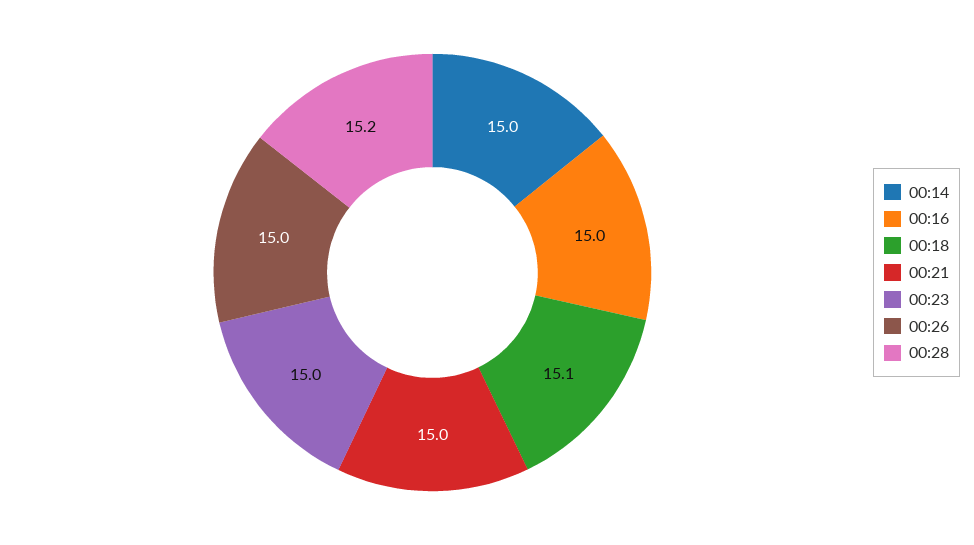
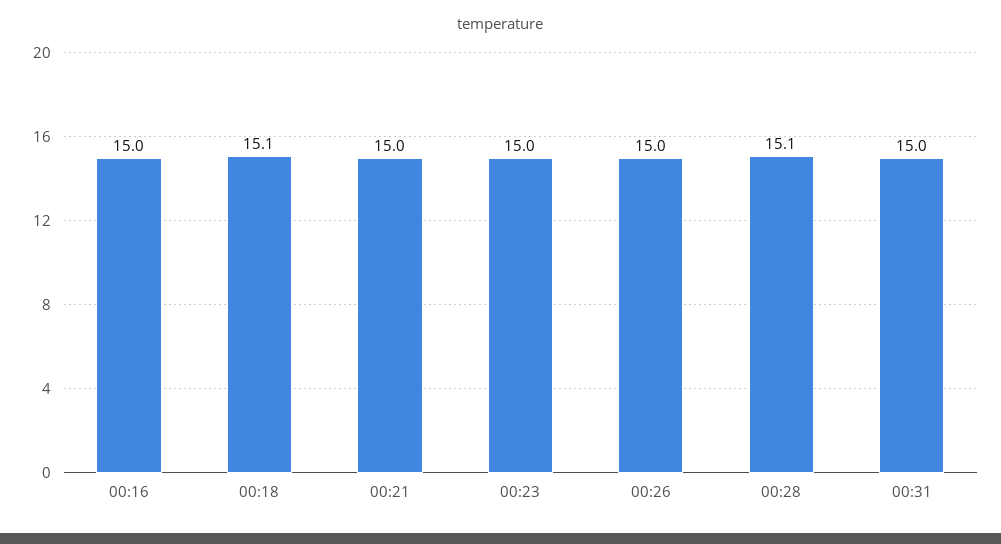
00:14: 15 -> none
00:28: 15.2 -> 15.1
00:31: none -> 15

